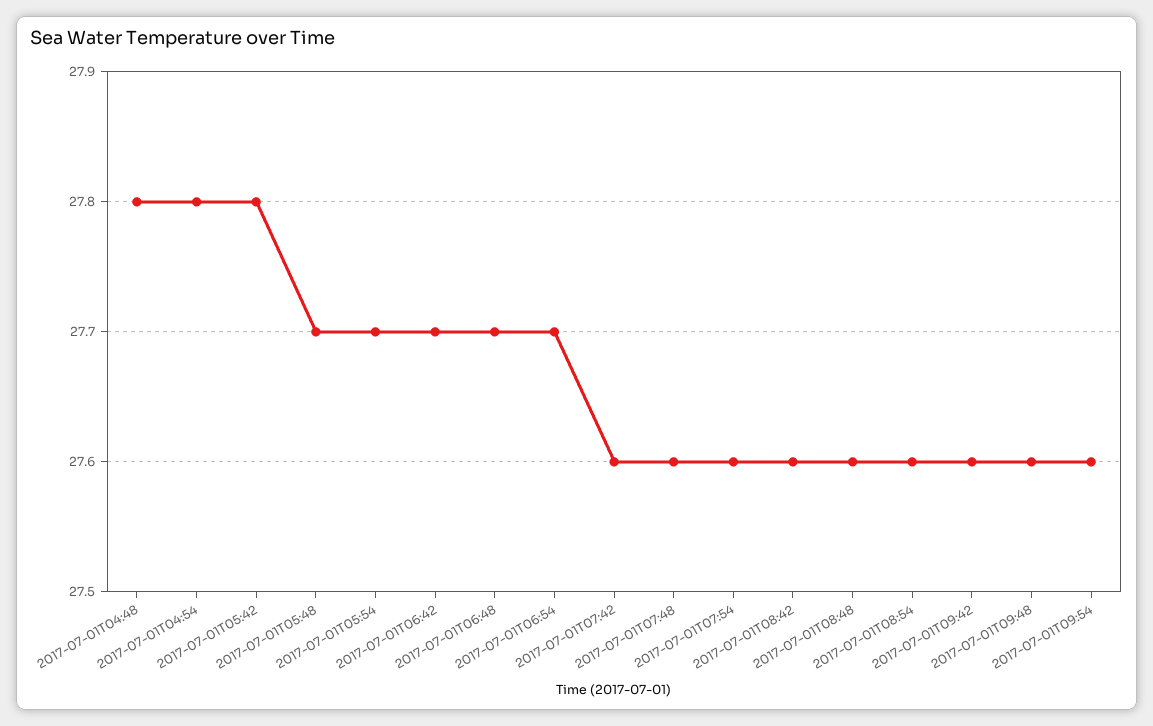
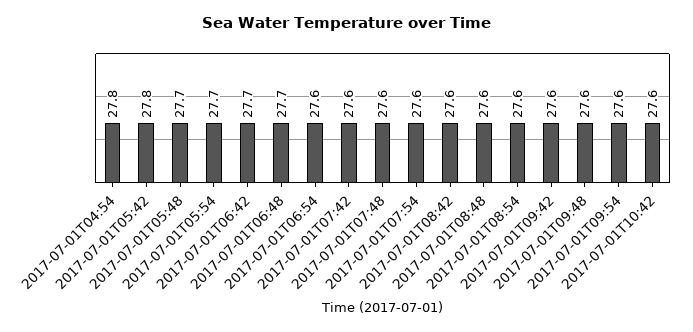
2017-07-01T04:48: 27.8 -> none
2017-07-01T06:54: 27.7 -> 27.6
2017-07-01T10:42: none -> 27.6

